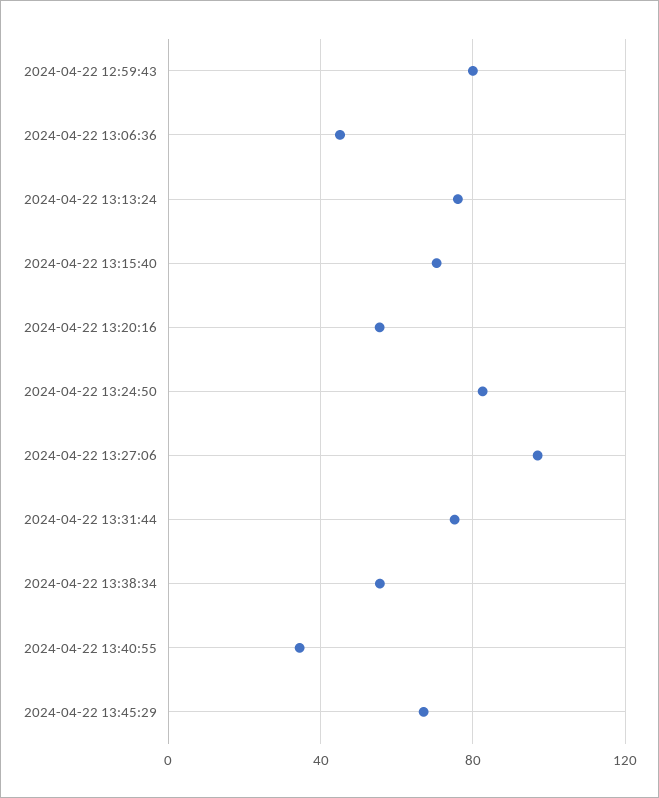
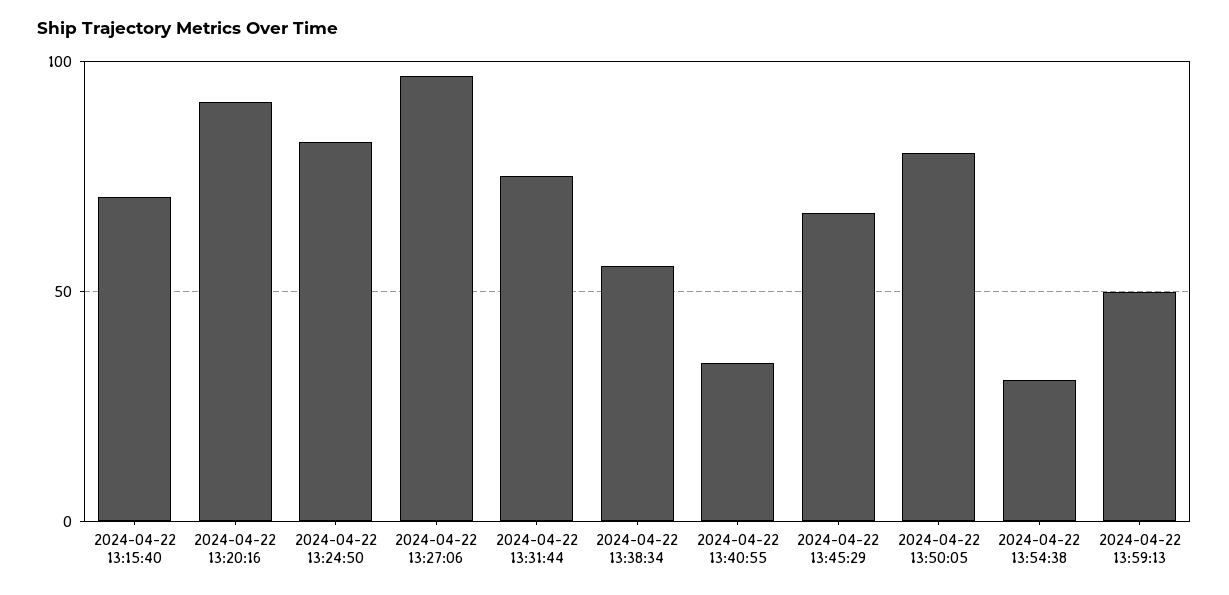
2024-04-22 12:59:43: 80 -> none
2024-04-22 13:06:36: 45 -> none
2024-04-22 13:13:24: 75 -> none
2024-04-22 13:20:16: 55 -> 90
2024-04-22 13:50:05: none -> 80
2024-04-22 13:54:38: none -> 30
2024-04-22 13:59:13: none -> 50

